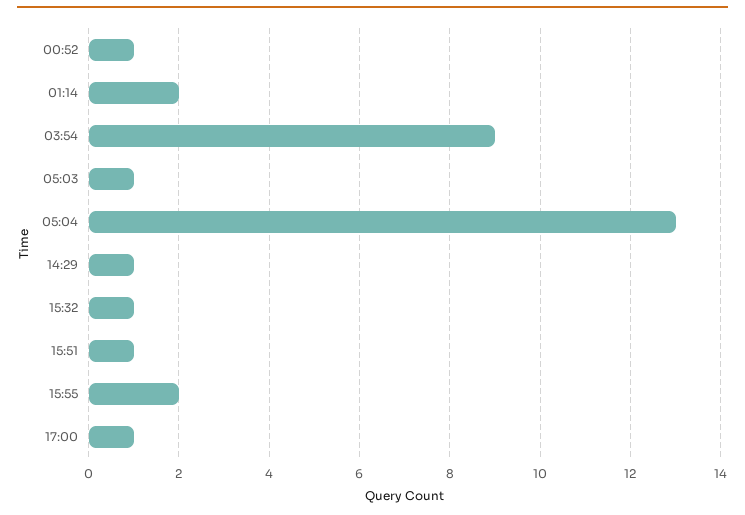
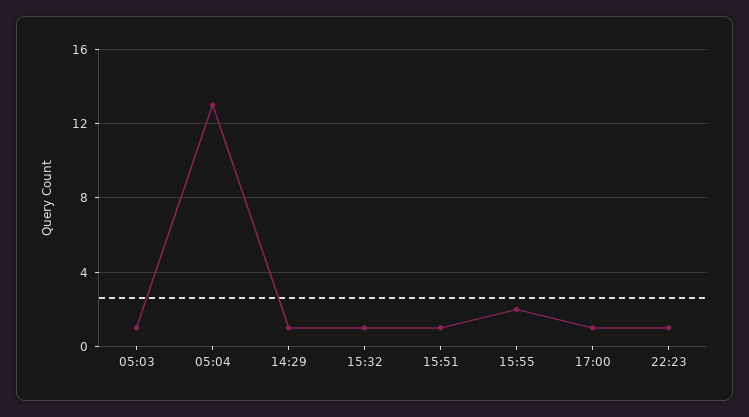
00:52: 1 -> none
01:14: 2 -> none
03:54: 9 -> none
22:23: none -> 1

